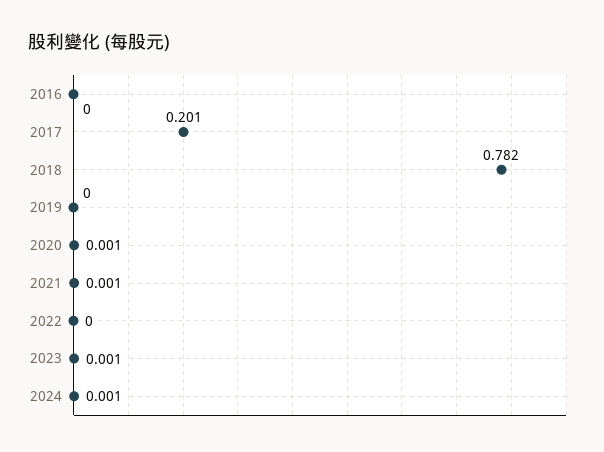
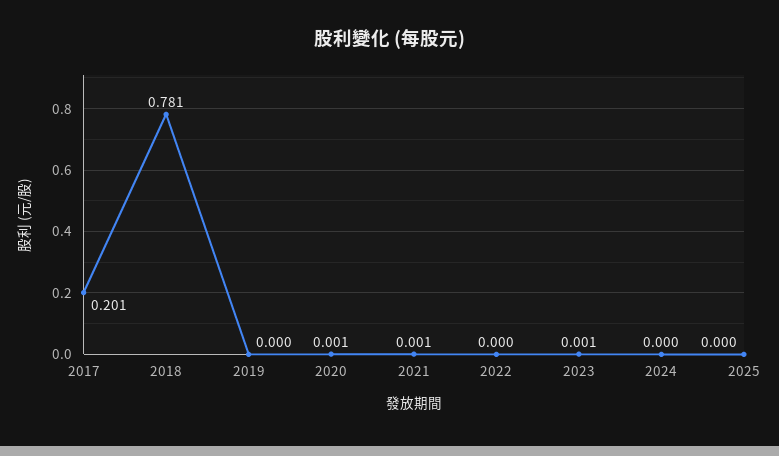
2016: 0 -> none
2018: 0.782 -> 0.781
2024: 0.001 -> 0
2025: none -> 0

